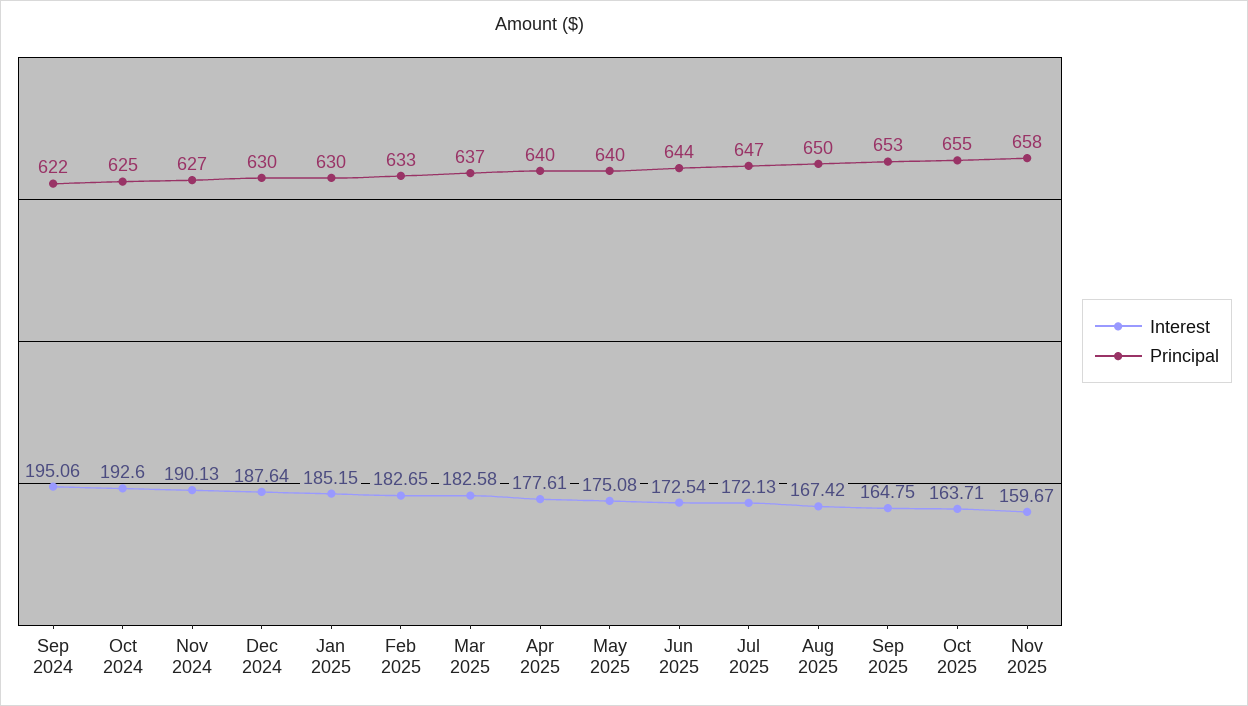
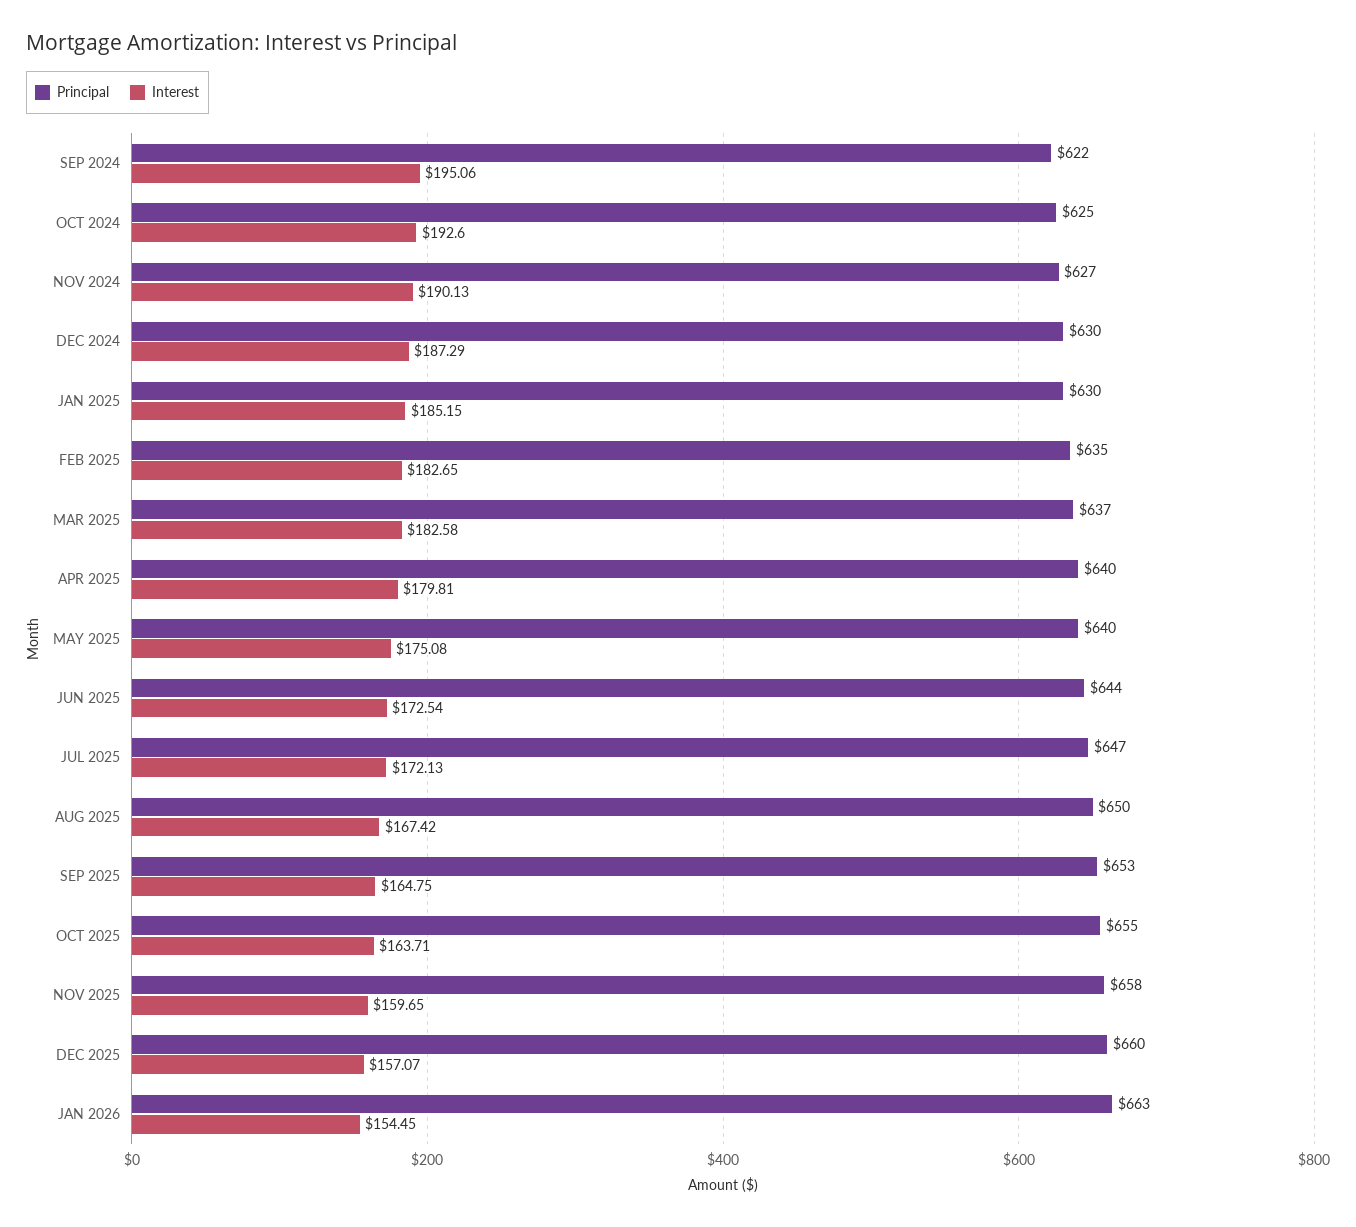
Interest, Dec 2024: 187.64 -> 187.29
Principal, Feb 2025: 633 -> 635
Interest, Apr 2025: 177.61 -> 179.81
Interest, Nov 2025: 159.67 -> 159.65
Principal, DEC 2025: none -> 660
Interest, DEC 2025: none -> 157.07
Principal, JAN 2026: none -> 663
Interest, JAN 2026: none -> 154.45

